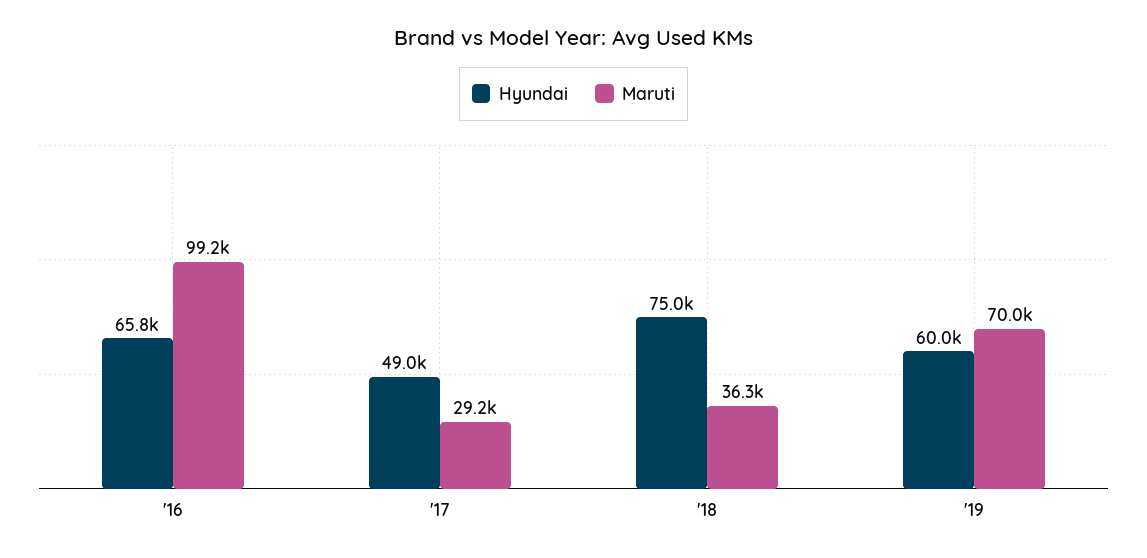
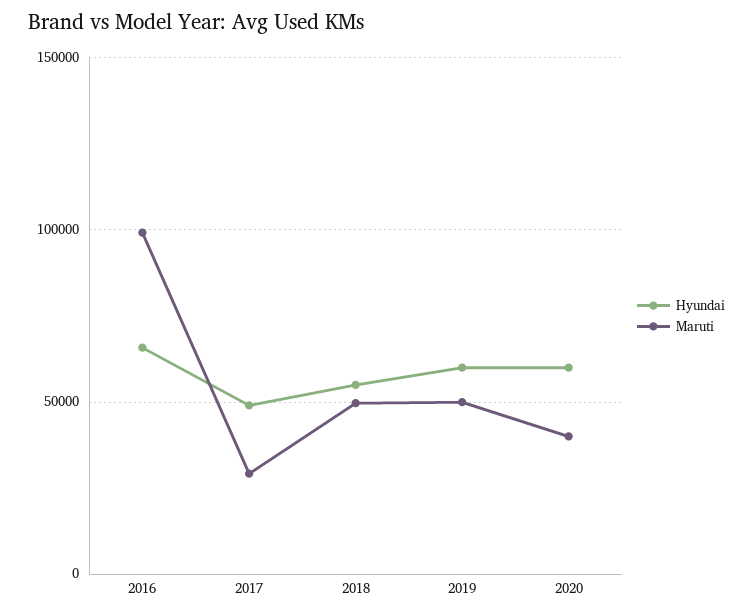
Hyundai, '18: 75000 -> 55000
Maruti, '18: 36300 -> 50000
Maruti, '19: 70000 -> 50000
Hyundai, 2020: none -> 60000
Maruti, 2020: none -> 40000

